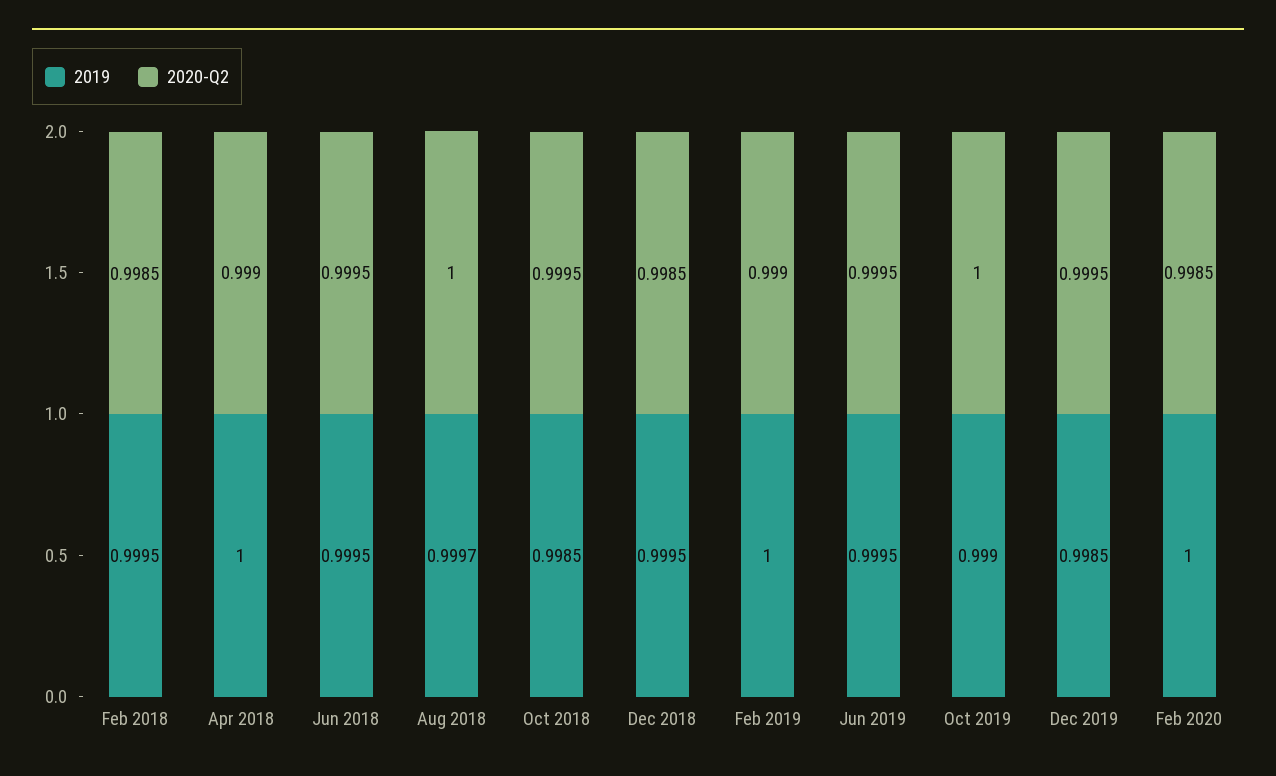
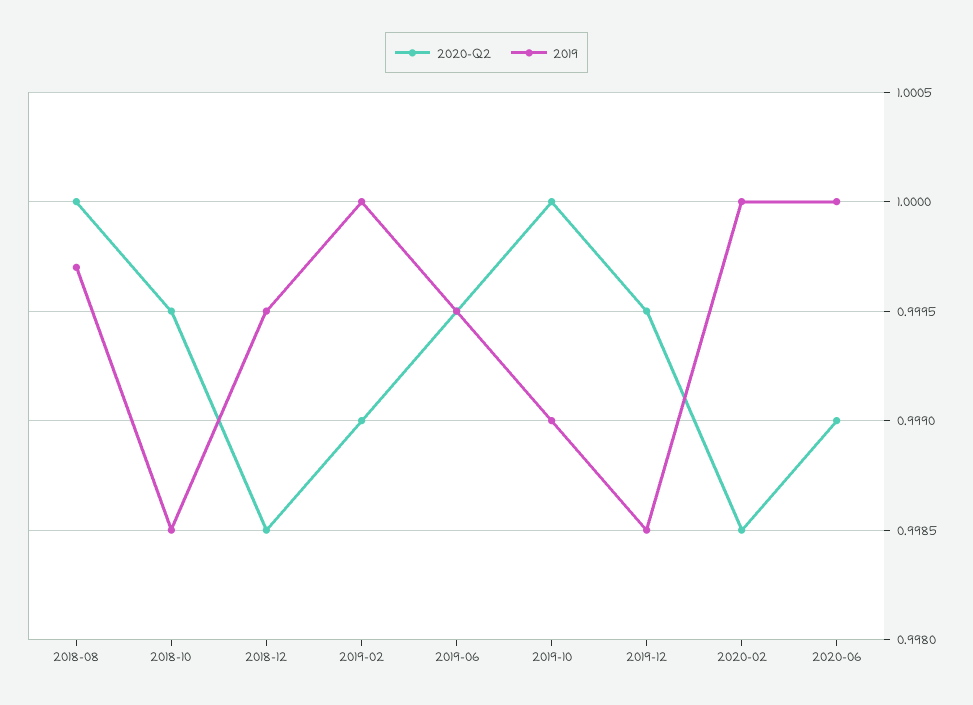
2019, Feb 2018: 0.9995 -> none
2020-Q2, Feb 2018: 0.9985 -> none
2019, Apr 2018: 1 -> none
2020-Q2, Apr 2018: 0.999 -> none
2019, Jun 2018: 0.9995 -> none
2020-Q2, Jun 2018: 0.9995 -> none
2020-Q2, 2020-06: none -> 0.999
2019, 2020-06: none -> 1

